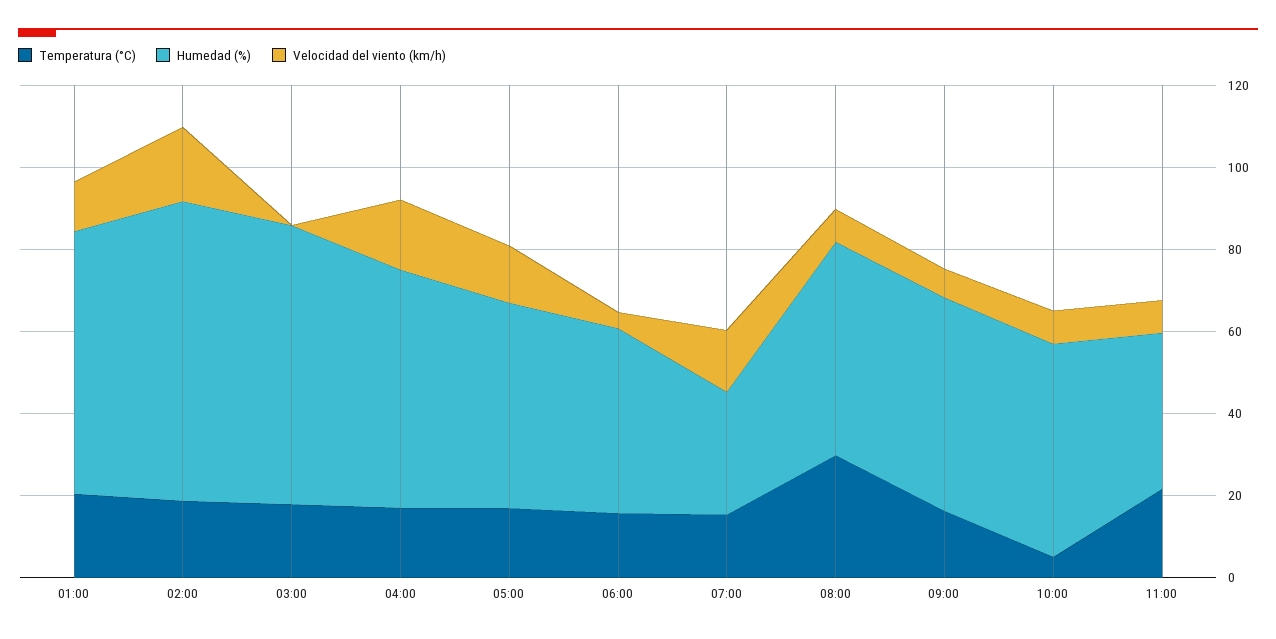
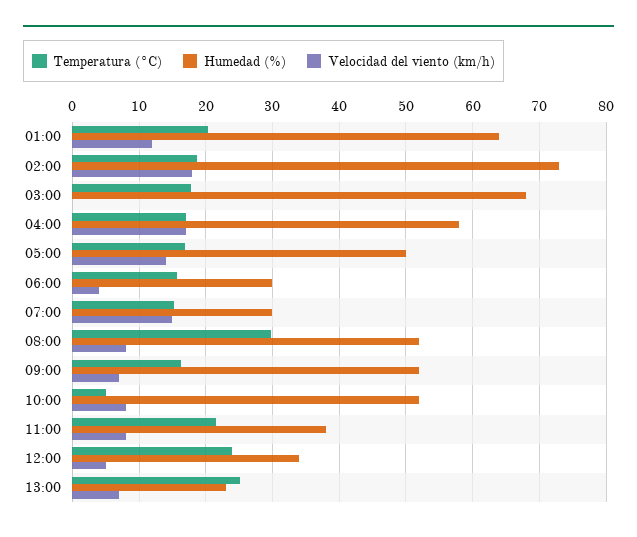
Humedad (%), 06:00: 45 -> 30
Temperatura (°C), 12:00: none -> 24
Humedad (%), 12:00: none -> 34
Velocidad del viento (km/h), 12:00: none -> 5
Temperatura (°C), 13:00: none -> 25
Humedad (%), 13:00: none -> 23
Velocidad del viento (km/h), 13:00: none -> 7

